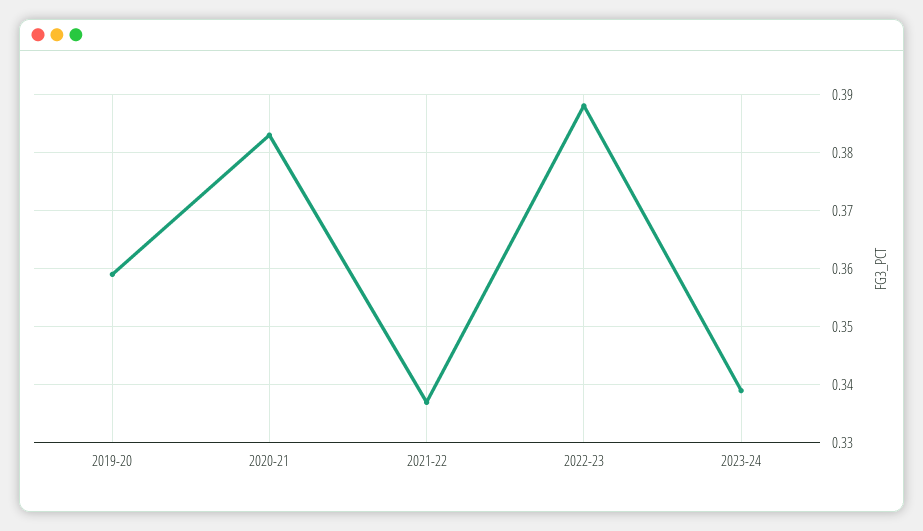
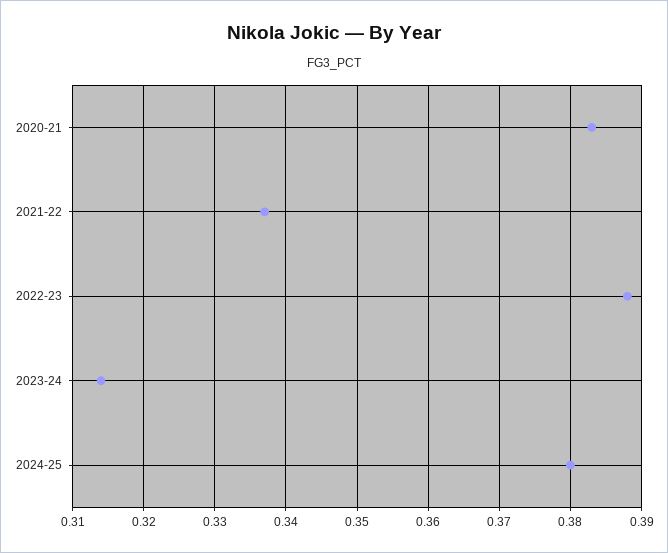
2019-20: 0.36 -> none
2023-24: 0.34 -> 0.314
2024-25: none -> 0.38

